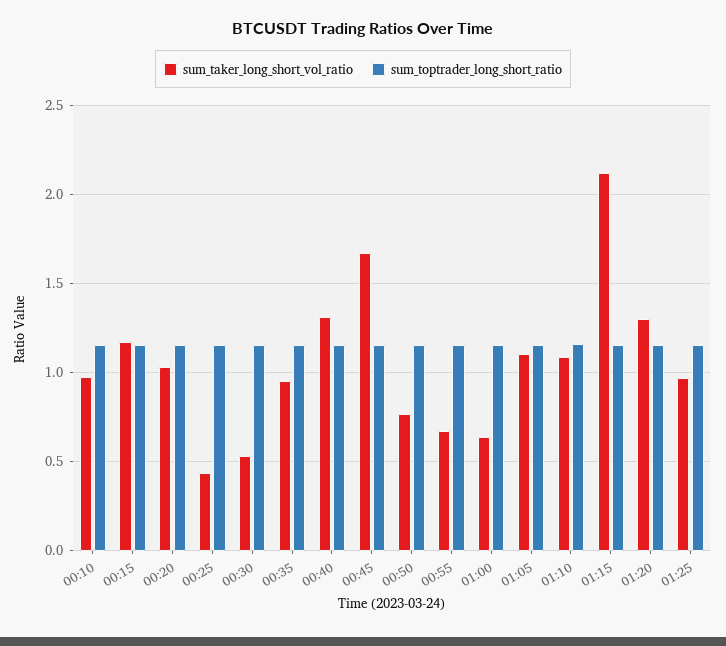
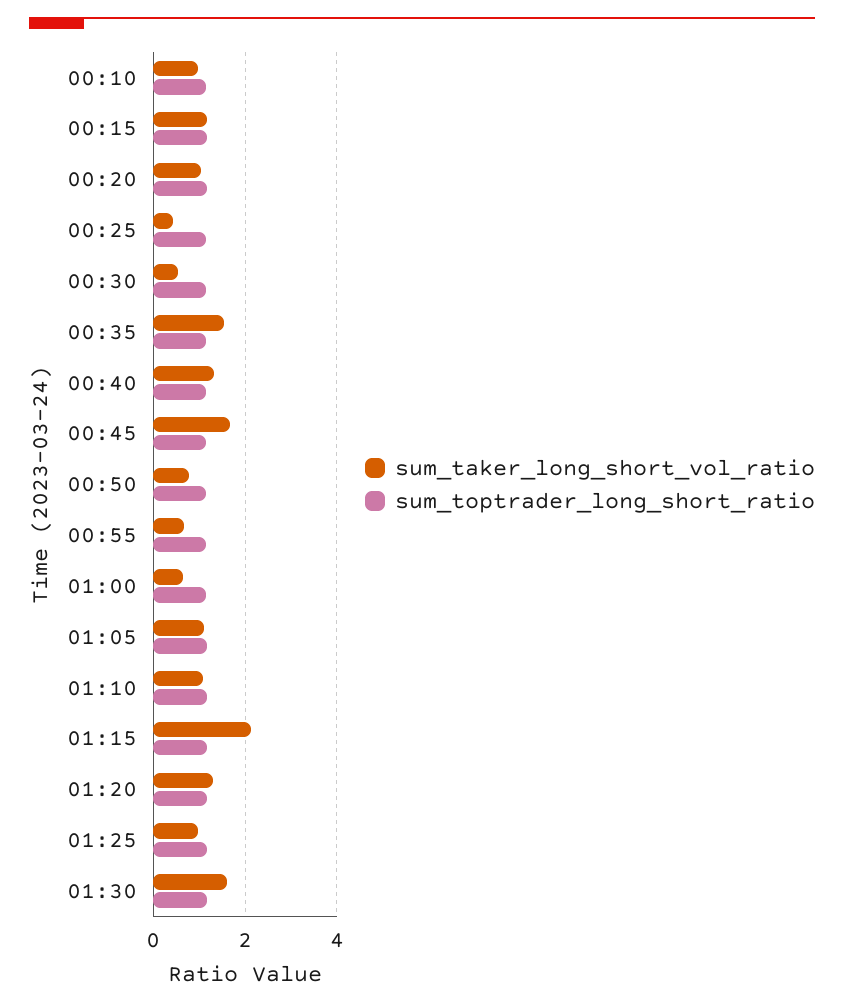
sum_taker_long_short_vol_ratio, 00:35: 0.95 -> 1.6
sum_taker_long_short_vol_ratio, 01:30: none -> 1.6
sum_toptrader_long_short_ratio, 01:30: none -> 1.2

